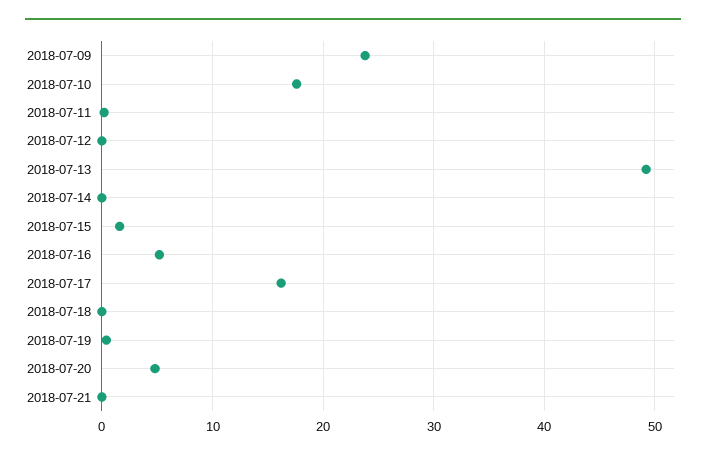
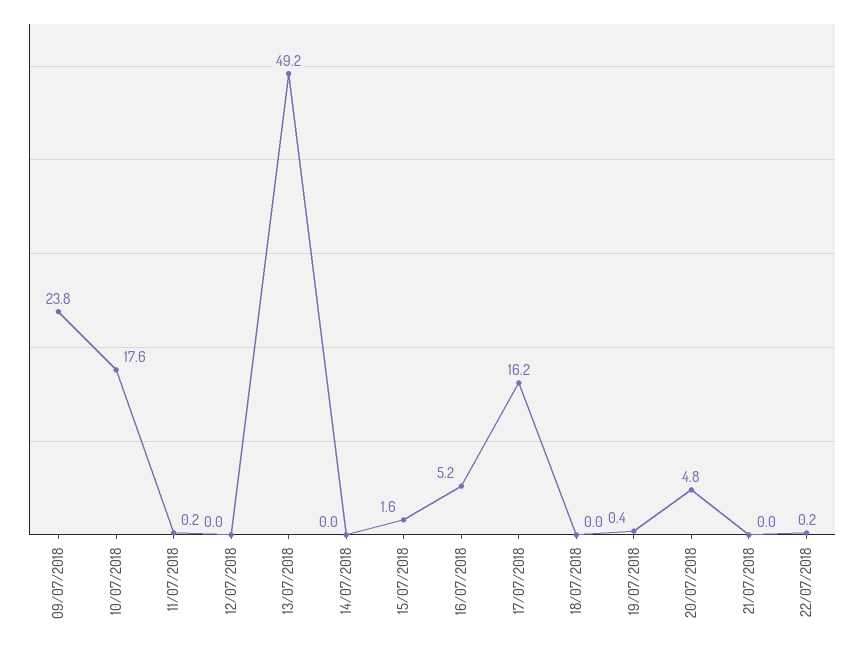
22/07/2018: none -> 0.2

